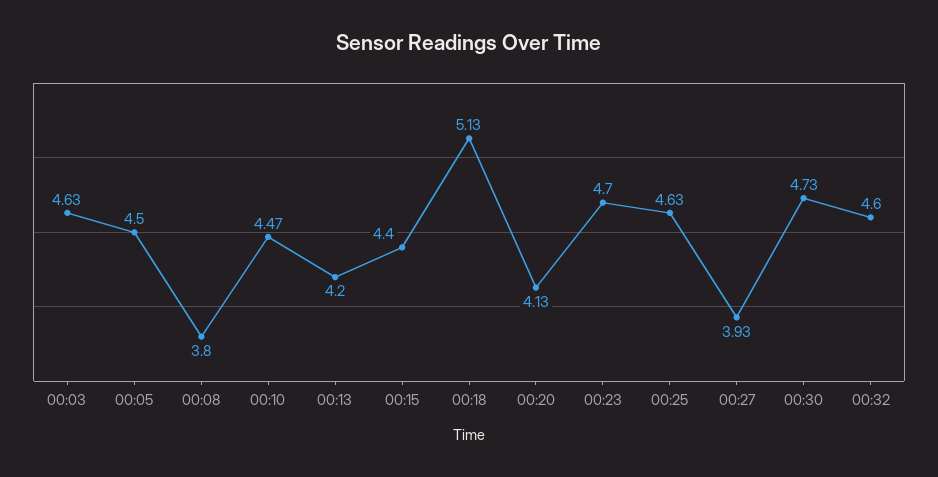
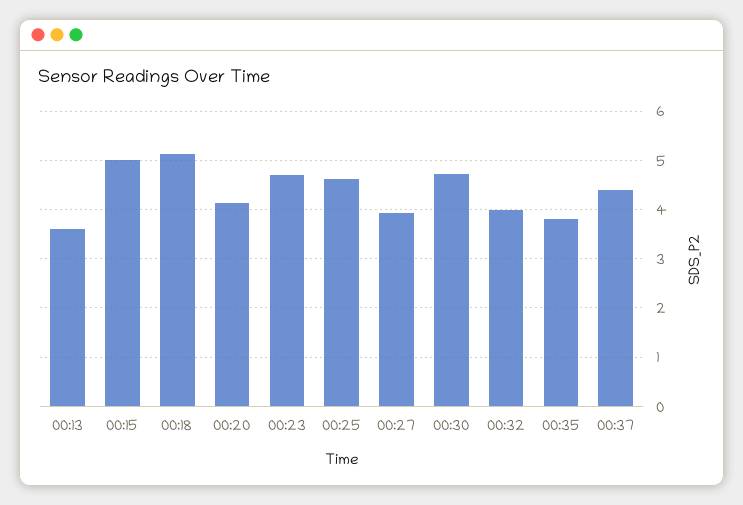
00:03: 4.63 -> none
00:05: 4.5 -> none
00:08: 3.8 -> none
00:10: 4.47 -> none
00:13: 4.2 -> 3.6
00:15: 4.4 -> 5
00:32: 4.6 -> 4
00:35: none -> 3.8
00:37: none -> 4.4

